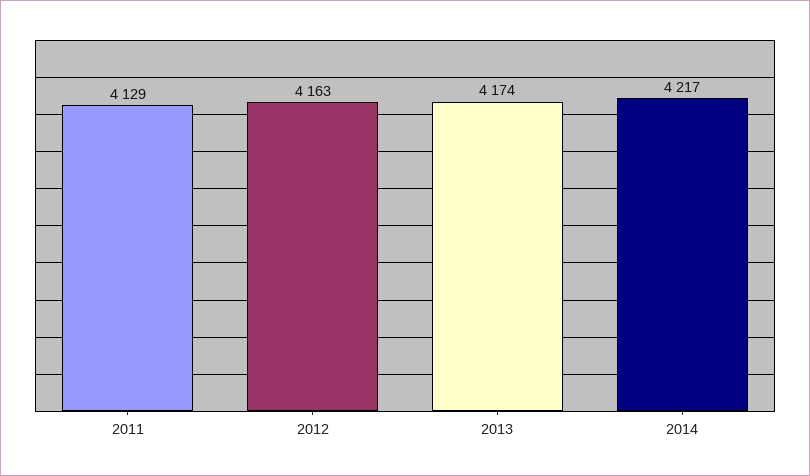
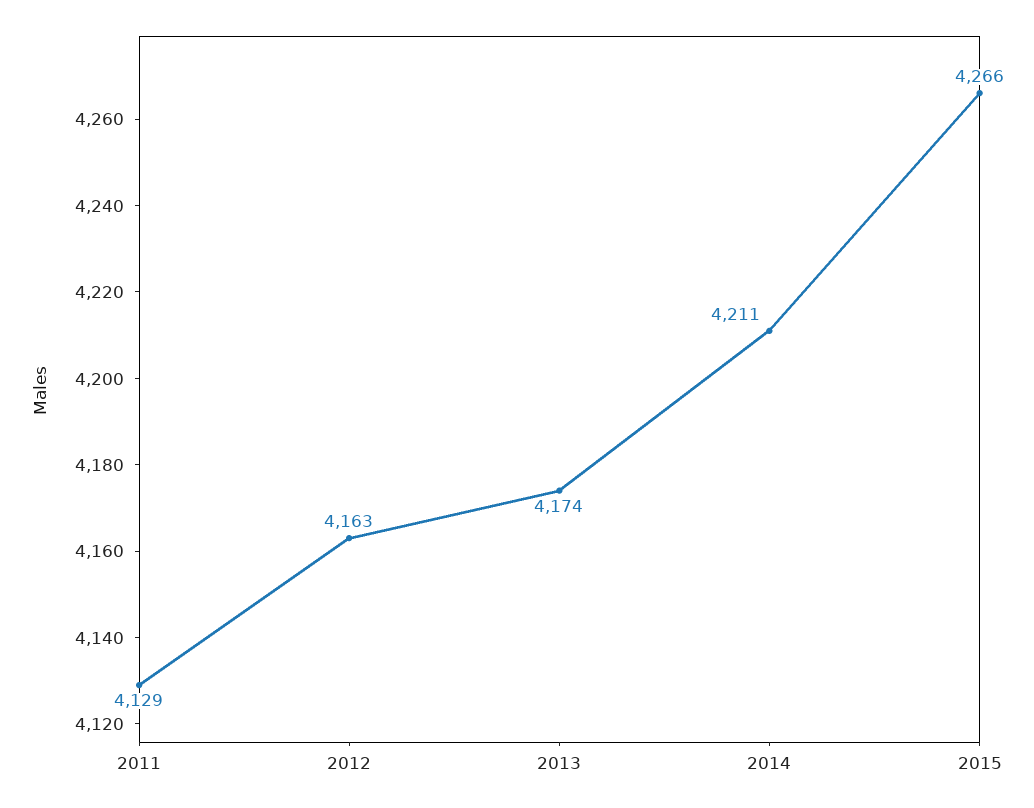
2014: 4217 -> 4211
2015: none -> 4266

